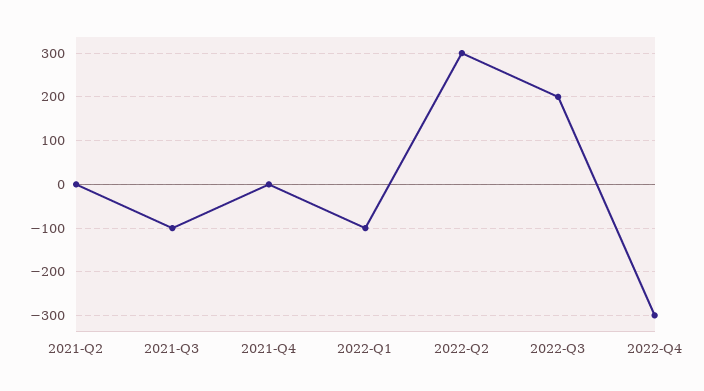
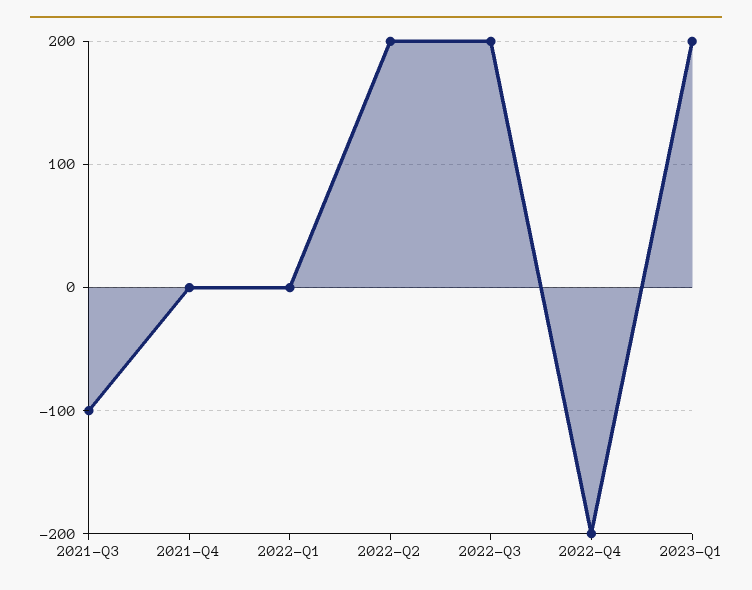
2021-Q2: 0 -> none
2022-Q1: -100 -> 0
2022-Q2: 300 -> 200
2022-Q4: -300 -> -200
2023-Q1: none -> 200

